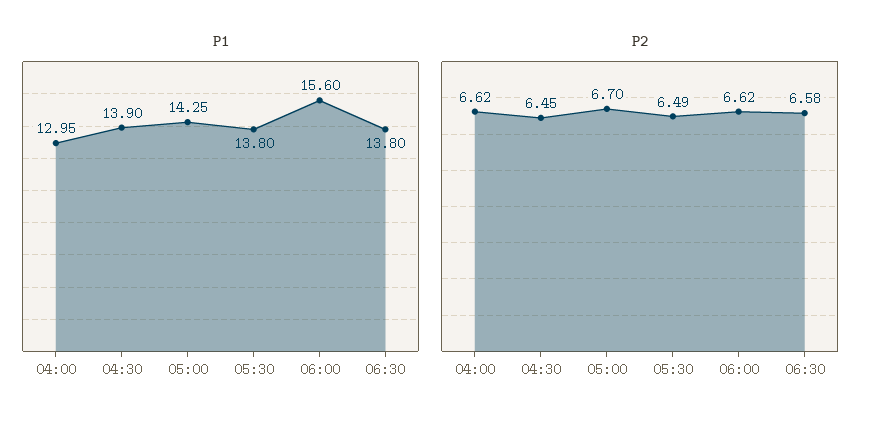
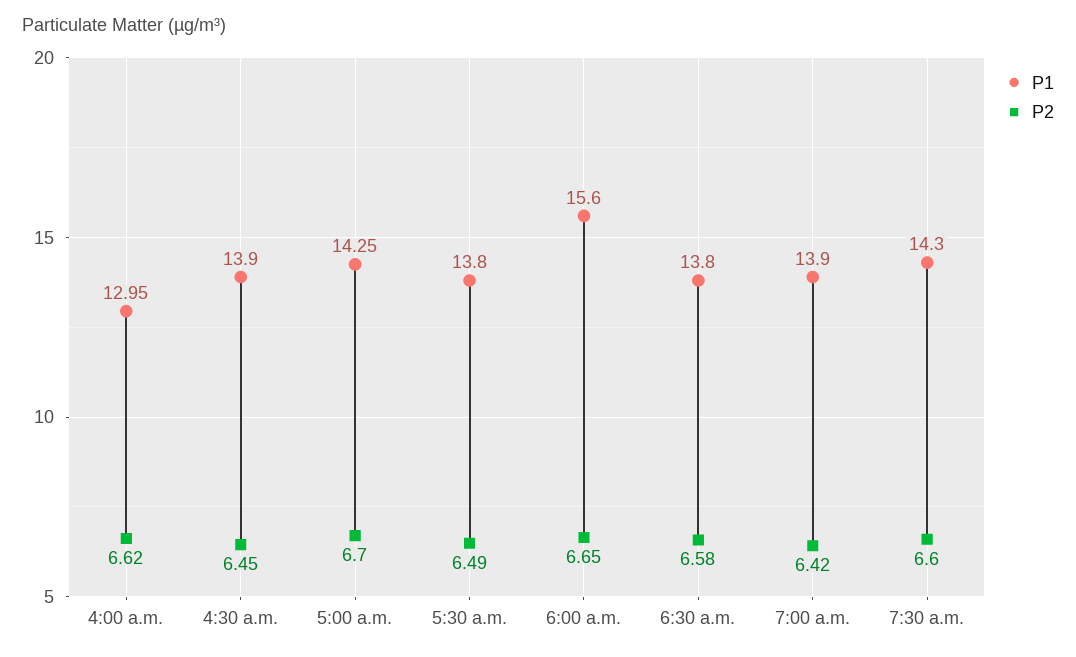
P2, 06:00: 6.62 -> 6.65
P1, 7:00 a.m.: none -> 13.9
P2, 7:00 a.m.: none -> 6.42
P1, 7:30 a.m.: none -> 14.3
P2, 7:30 a.m.: none -> 6.6

